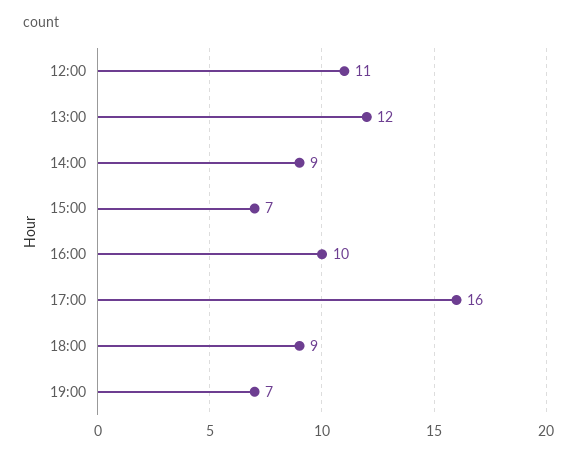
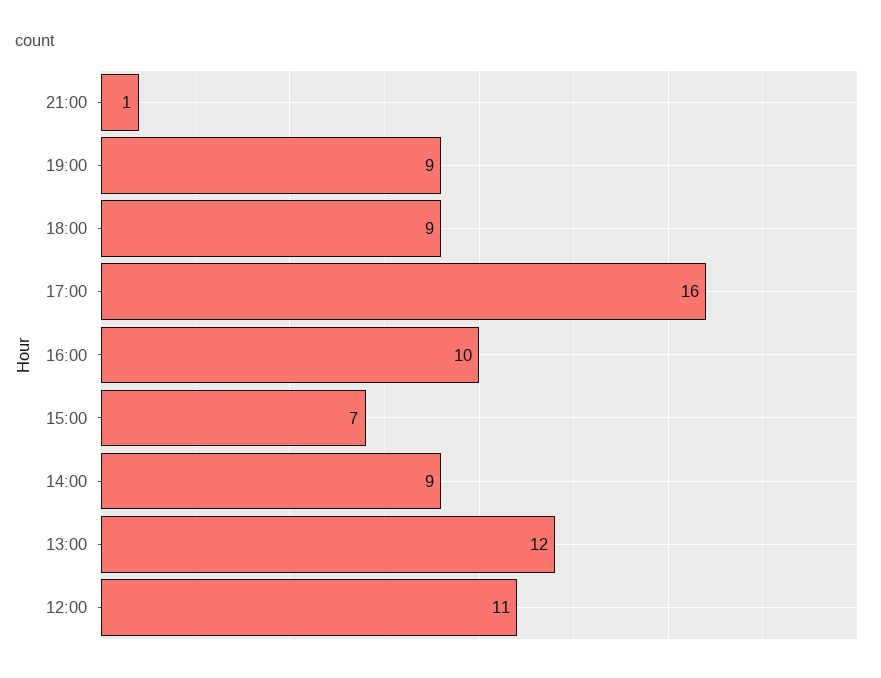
19:00: 7 -> 9
21:00: none -> 1

